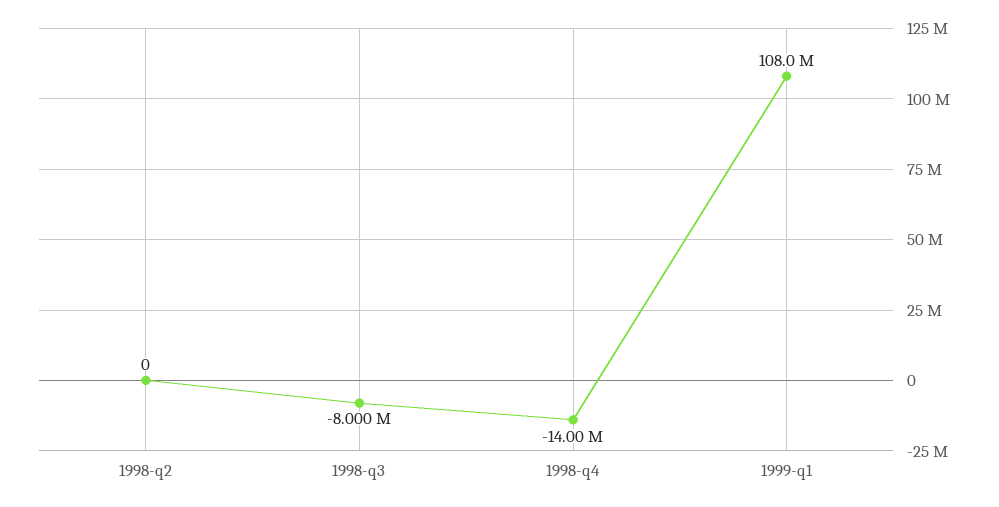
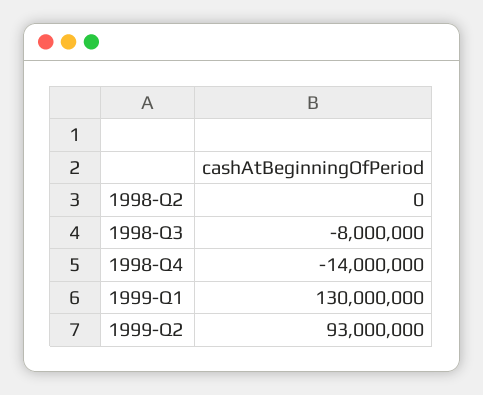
1999-q1: 108000000 -> 130000000
1999-Q2: none -> 93000000

